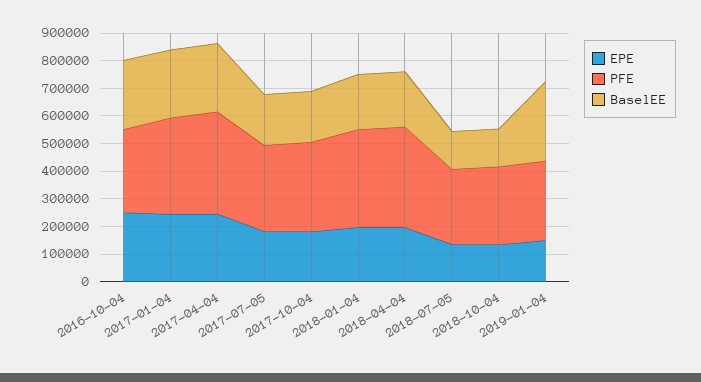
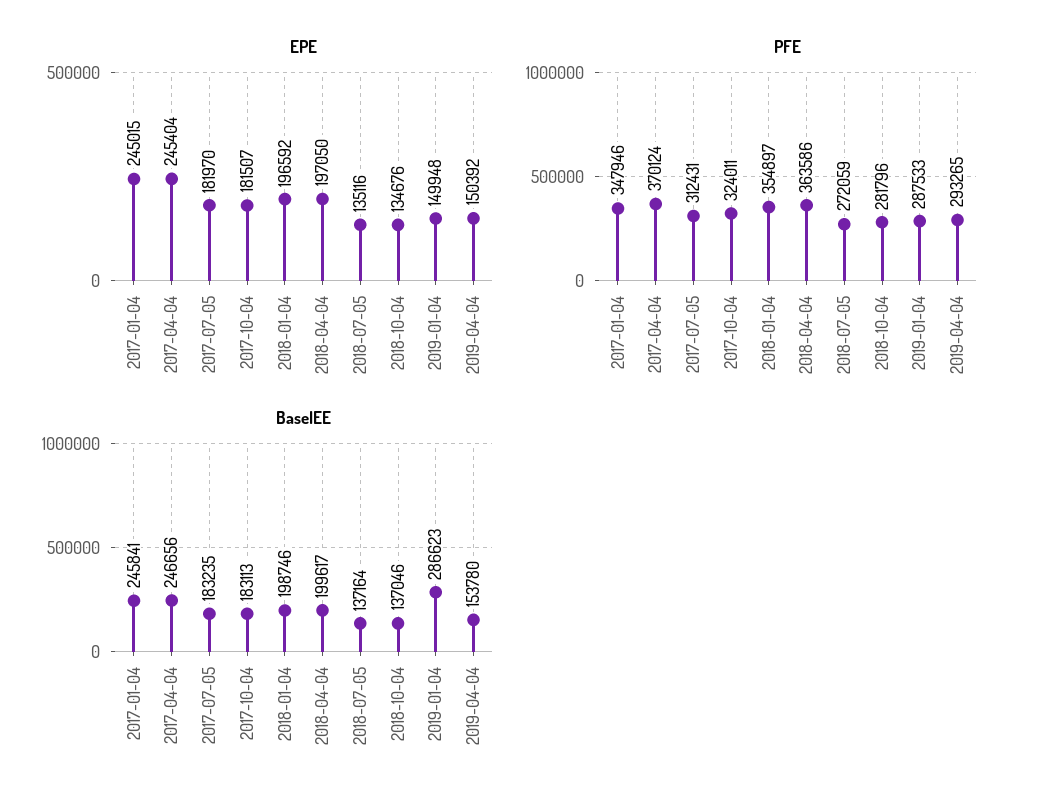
EPE, 2016-10-04: 250000 -> none
PFE, 2016-10-04: 300000 -> none
BaselEE, 2016-10-04: 250000 -> none
EPE, 2019-04-04: none -> 150392
PFE, 2019-04-04: none -> 293265
BaselEE, 2019-04-04: none -> 153780

